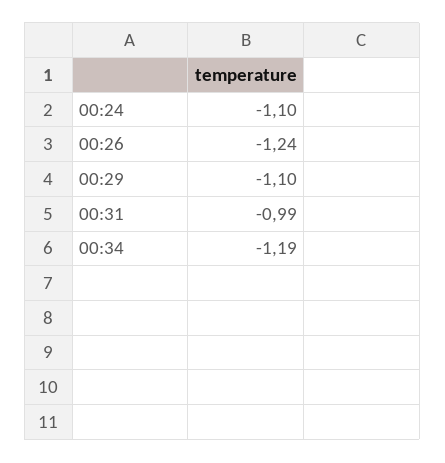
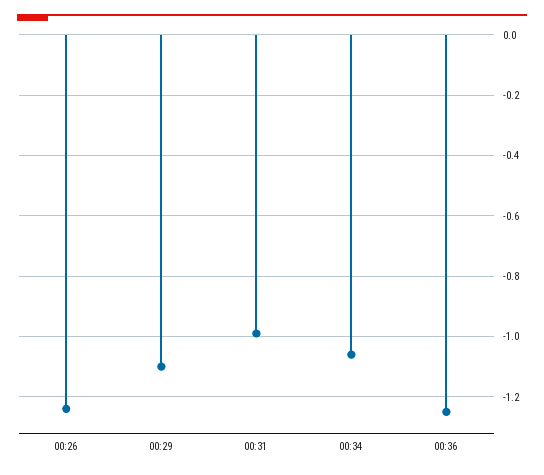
00:24: -1.1 -> none
00:34: -1.19 -> -1.05
00:36: none -> -1.25

